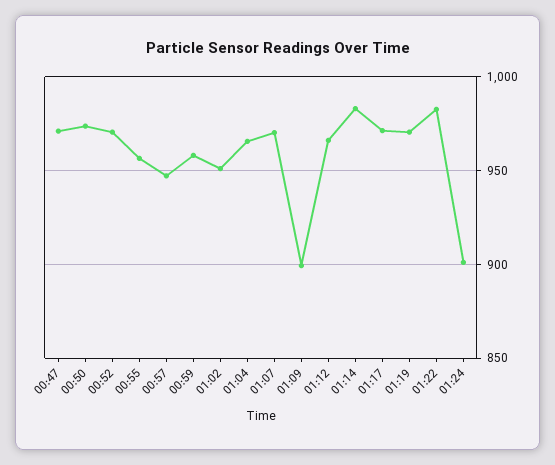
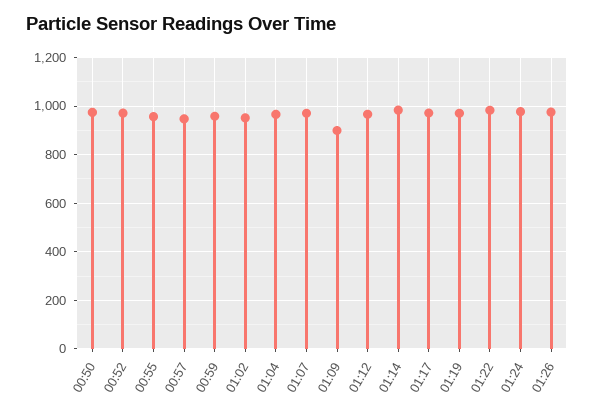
00:47: 970 -> none
01:24: 900 -> 975
01:26: none -> 975

